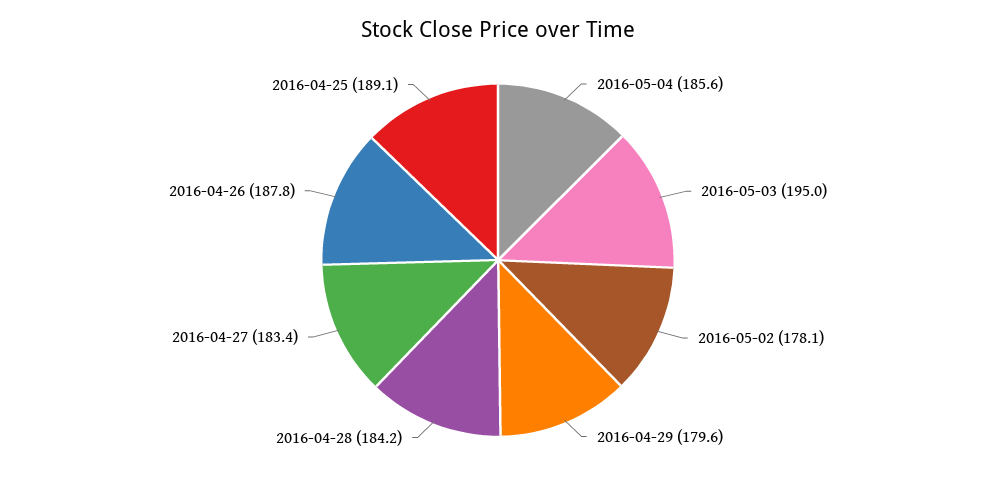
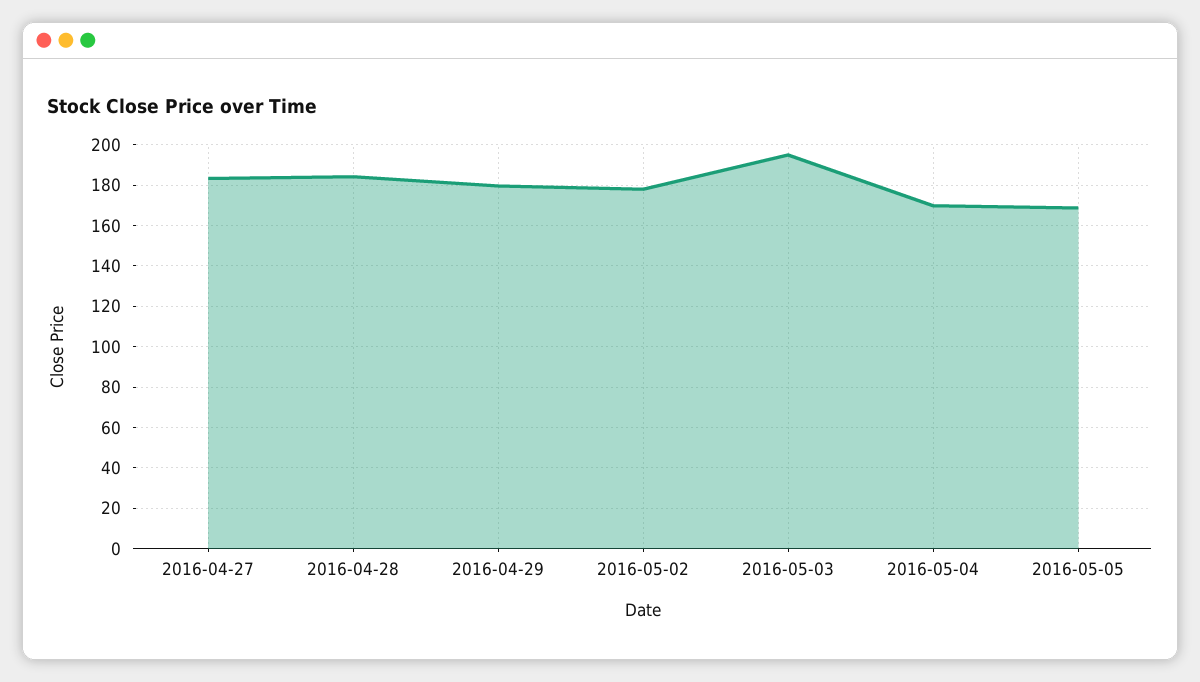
2016-05-04: 185.6 -> 170
2016-04-26: 187.8 -> none
2016-04-25: 189.1 -> none
2016-05-05: none -> 170

